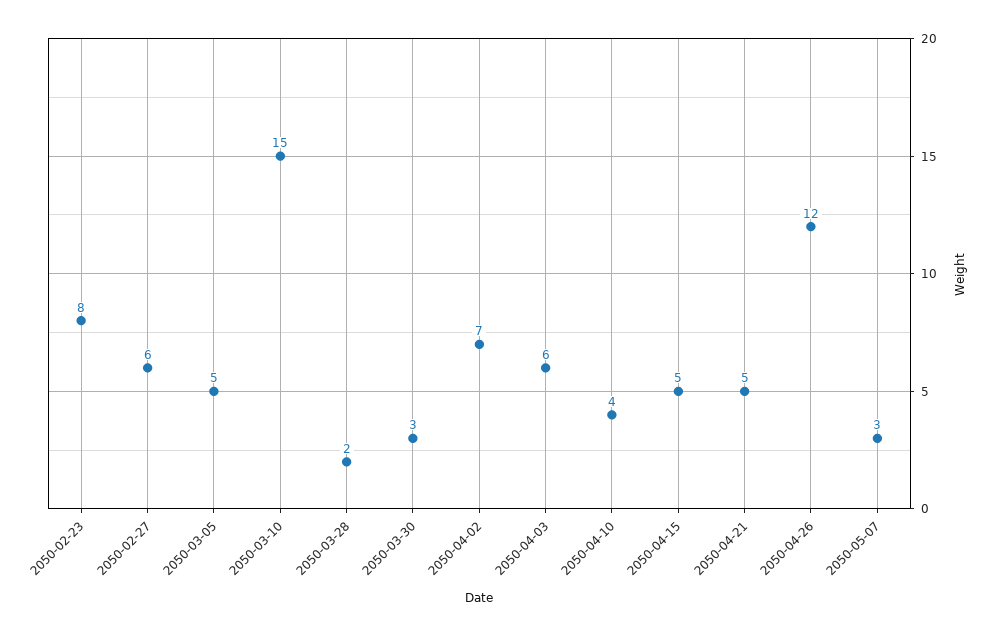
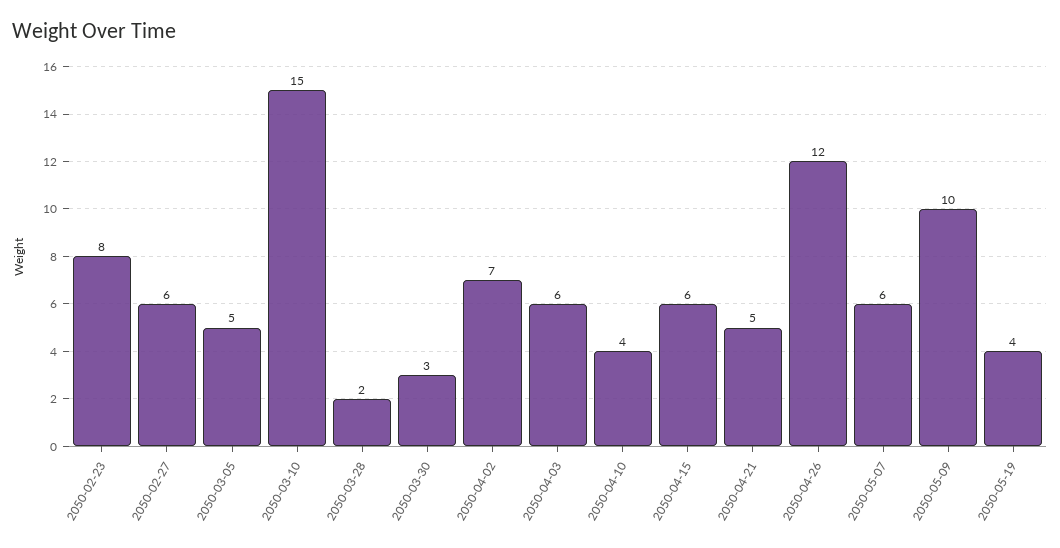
2050-04-15: 5 -> 6
2050-05-07: 3 -> 6
2050-05-09: none -> 10
2050-05-19: none -> 4

